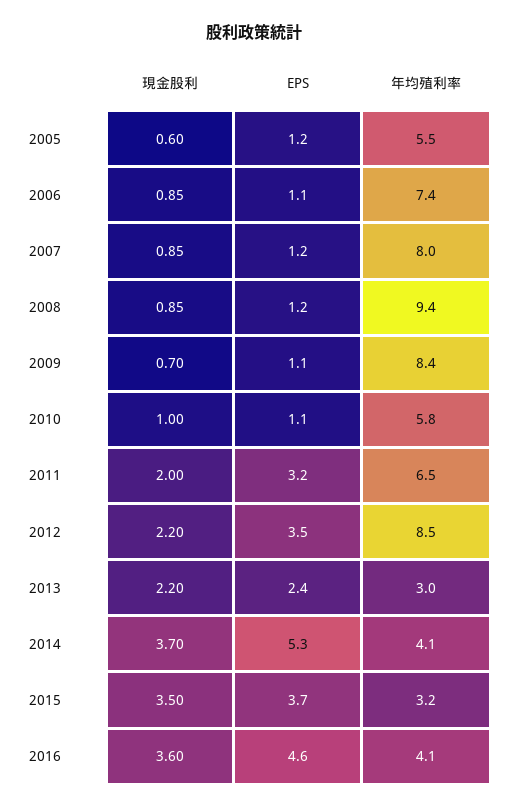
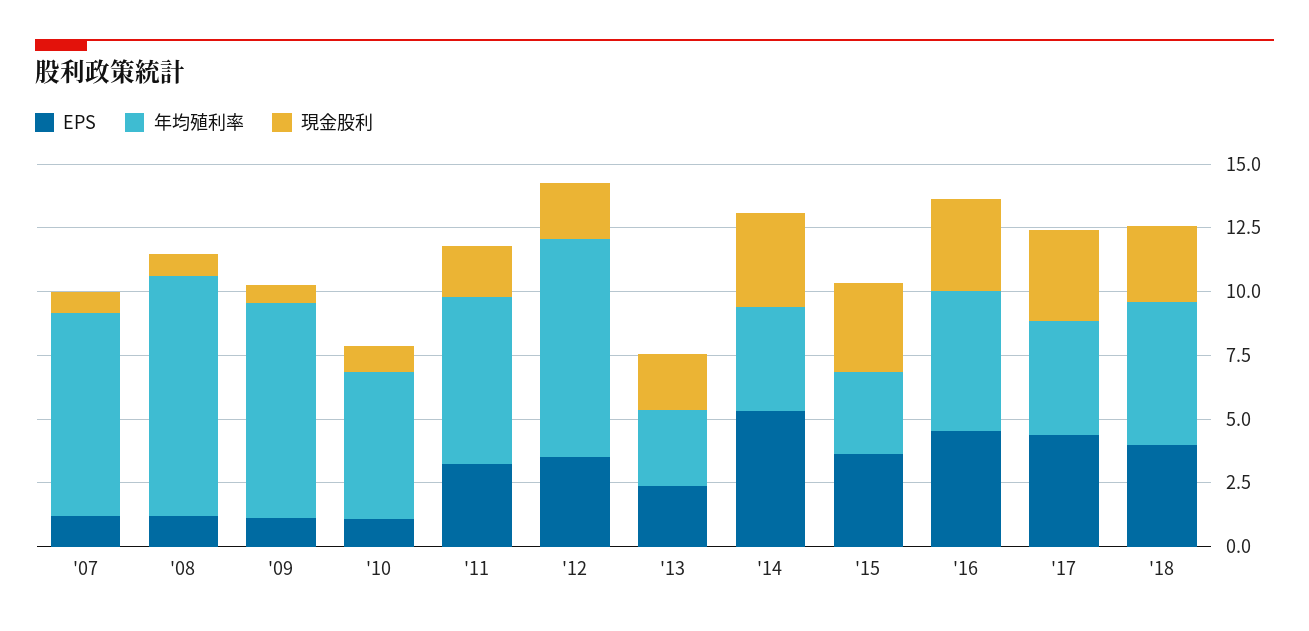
現金股利, 2005: 0.6 -> none
EPS, 2005: 1.2 -> none
年均殖利率, 2005: 5.5 -> none
現金股利, 2006: 0.85 -> none
EPS, 2006: 1.1 -> none
年均殖利率, 2006: 7.4 -> none
年均殖利率, 2016: 4.1 -> 5.5
EPS, '17: none -> 4.5
年均殖利率, '17: none -> 4.5
現金股利, '17: none -> 3.5
EPS, '18: none -> 4
年均殖利率, '18: none -> 5.5
現金股利, '18: none -> 3

